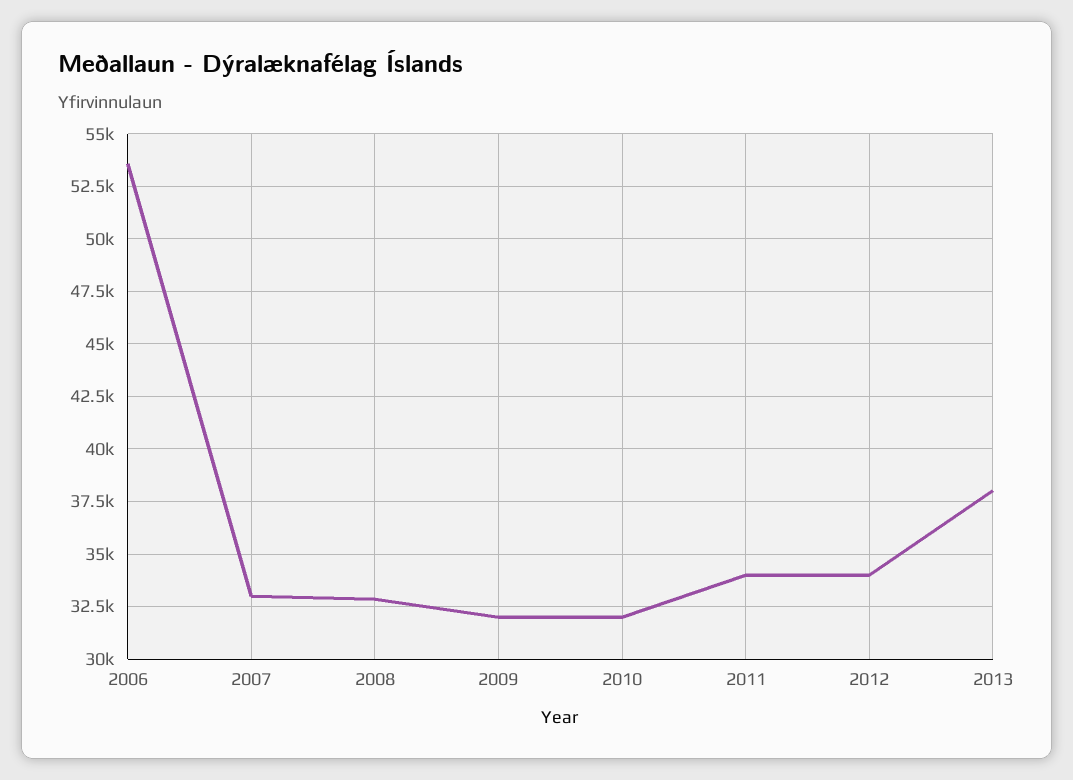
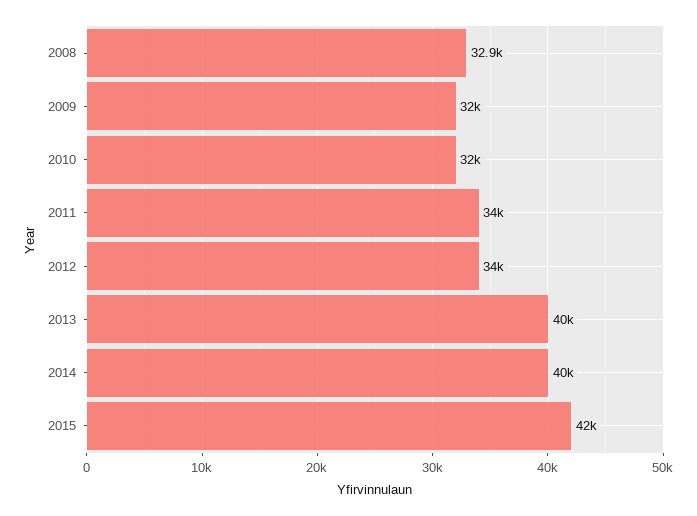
2006: 53500 -> none
2007: 33000 -> none
2013: 38000 -> 40000
2014: none -> 40000
2015: none -> 42000

